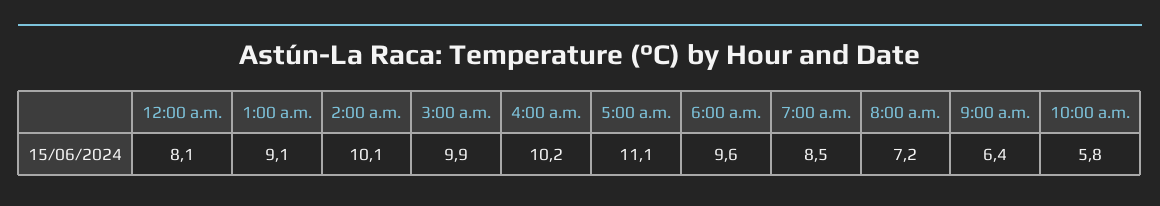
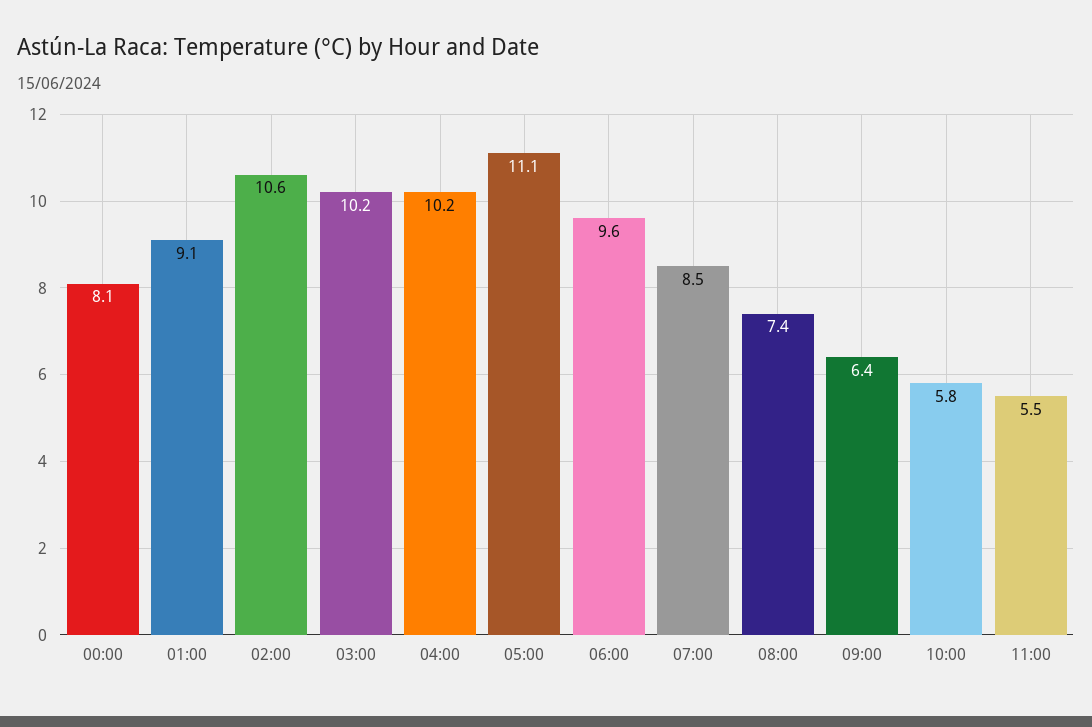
2:00 a.m.: 10.1 -> 10.6
3:00 a.m.: 9.9 -> 10.2
8:00 a.m.: 7.2 -> 7.4
11:00: none -> 5.5

